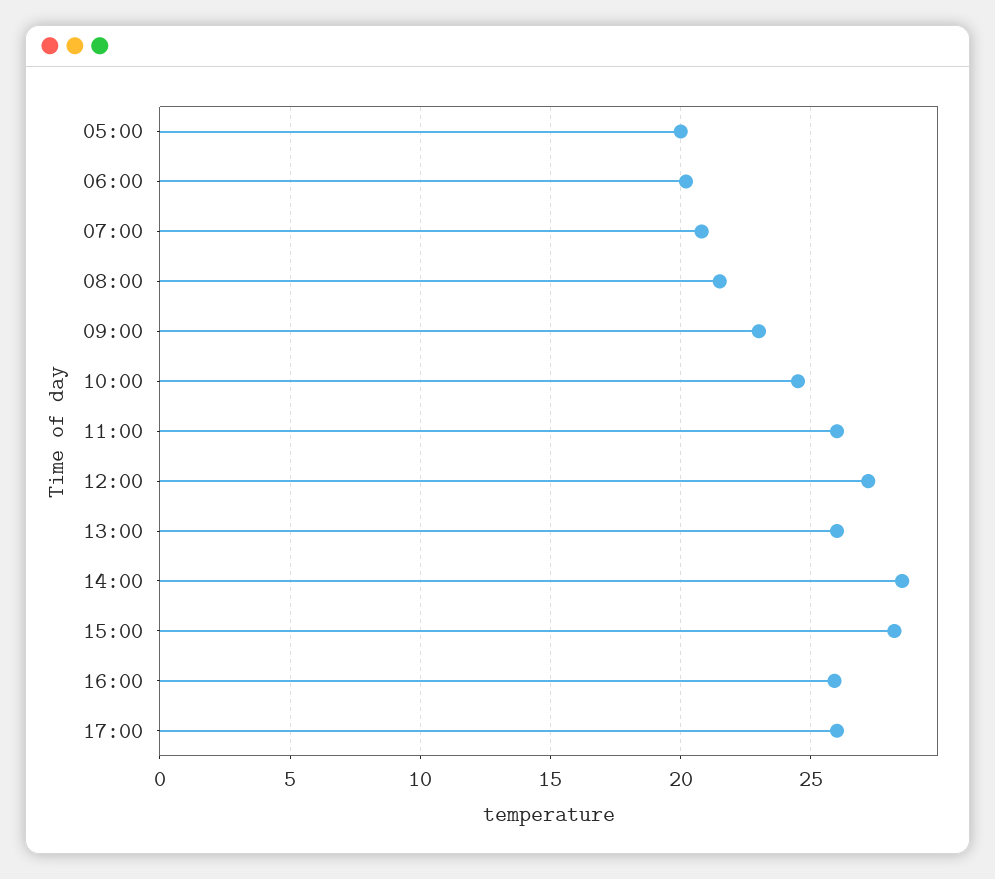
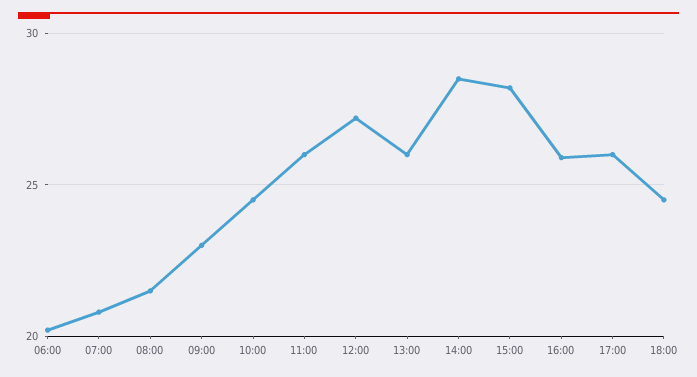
05:00: 20 -> none
18:00: none -> 24.5

